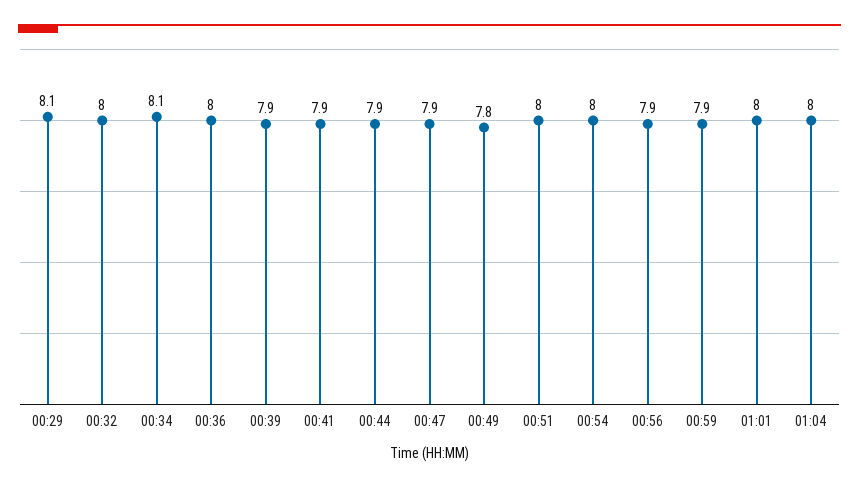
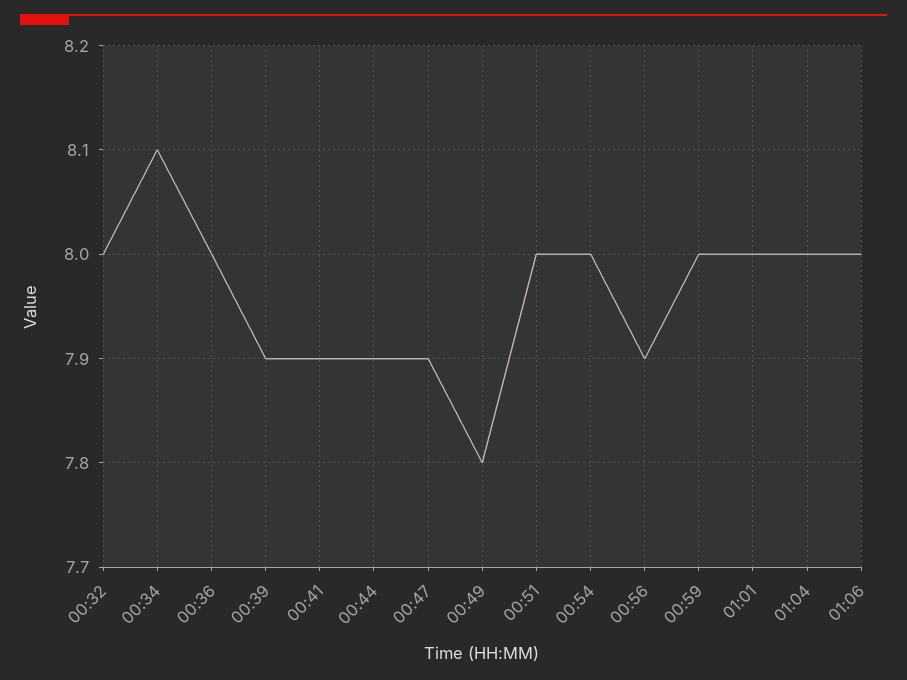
00:29: 8.1 -> none
00:59: 7.9 -> 8
01:06: none -> 8

